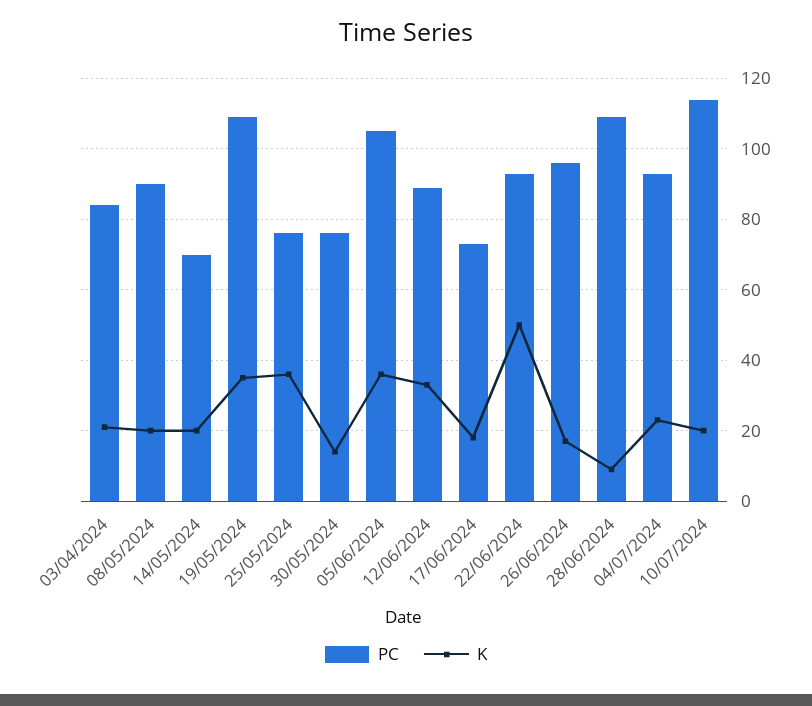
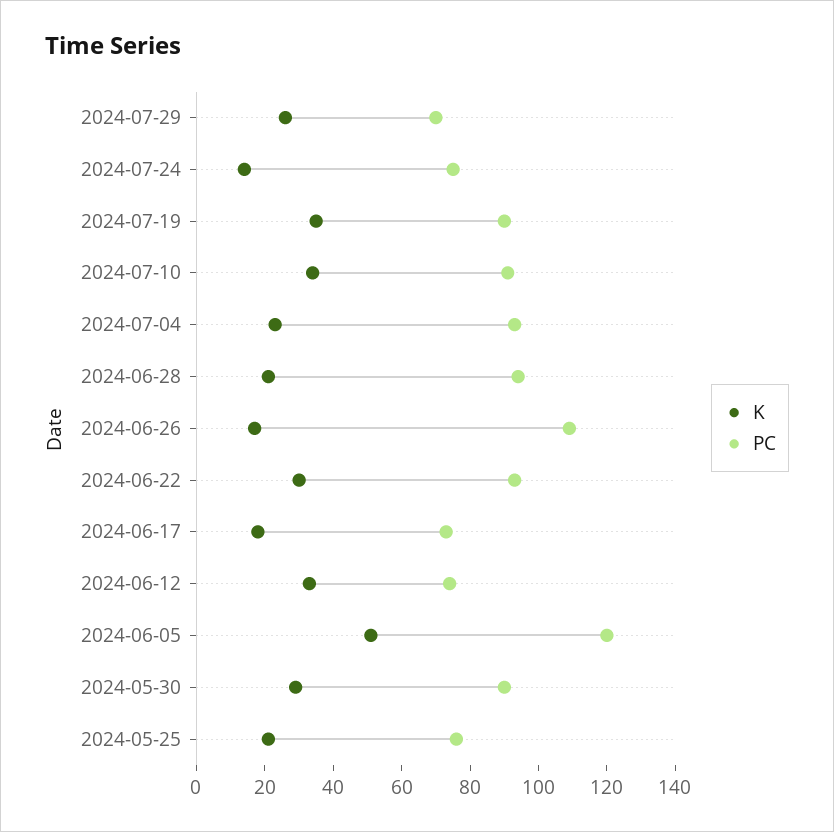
PC, 03/04/2024: 85 -> none
K, 03/04/2024: 20 -> none
PC, 08/05/2024: 90 -> none
K, 08/05/2024: 20 -> none
PC, 14/05/2024: 70 -> none
K, 14/05/2024: 20 -> none
PC, 19/05/2024: 110 -> none
K, 19/05/2024: 35 -> none
K, 25/05/2024: 35 -> 20
PC, 30/05/2024: 75 -> 90
K, 30/05/2024: 15 -> 30
PC, 05/06/2024: 105 -> 120
K, 05/06/2024: 35 -> 50
PC, 12/06/2024: 90 -> 75
K, 22/06/2024: 50 -> 30
PC, 26/06/2024: 95 -> 110
PC, 28/06/2024: 110 -> 95
K, 28/06/2024: 10 -> 20
PC, 10/07/2024: 115 -> 90
K, 10/07/2024: 20 -> 35
K, 2024-07-29: none -> 25
PC, 2024-07-29: none -> 70
K, 2024-07-24: none -> 15
PC, 2024-07-24: none -> 75
K, 2024-07-19: none -> 35
PC, 2024-07-19: none -> 90

